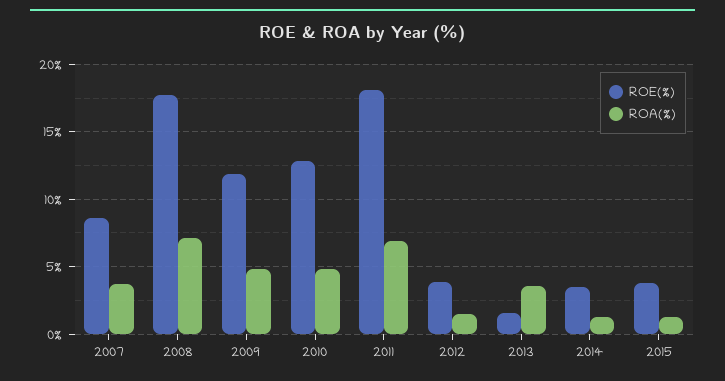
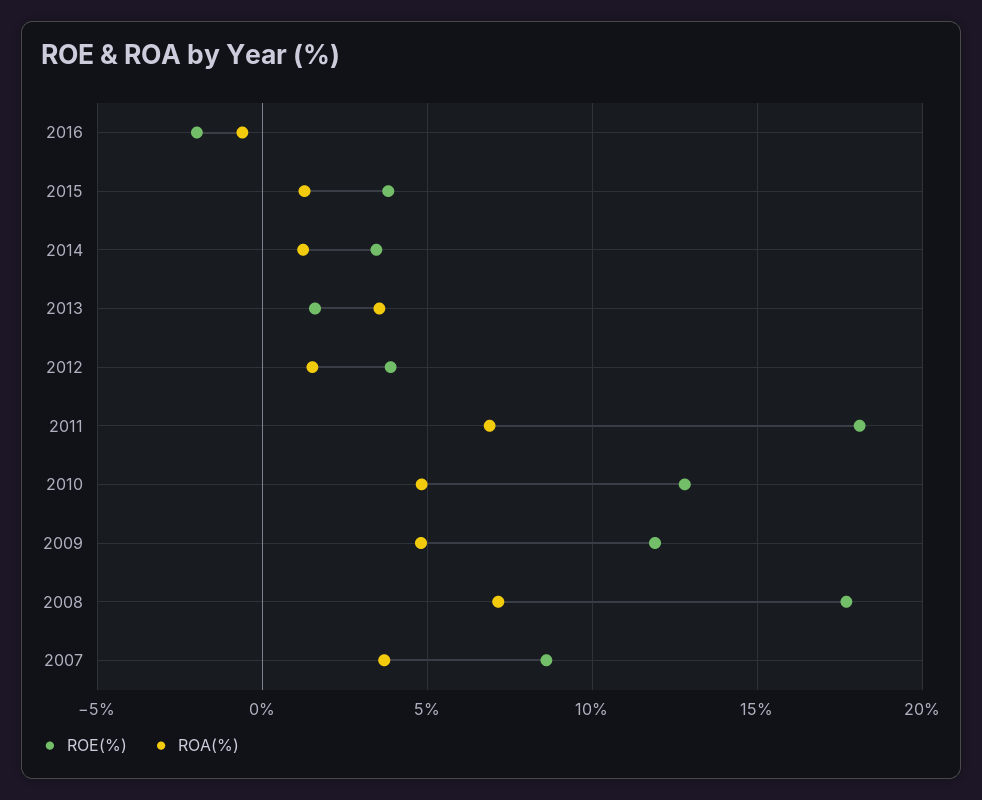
ROE(%), 2016: none -> -2
ROA(%), 2016: none -> -0.5

